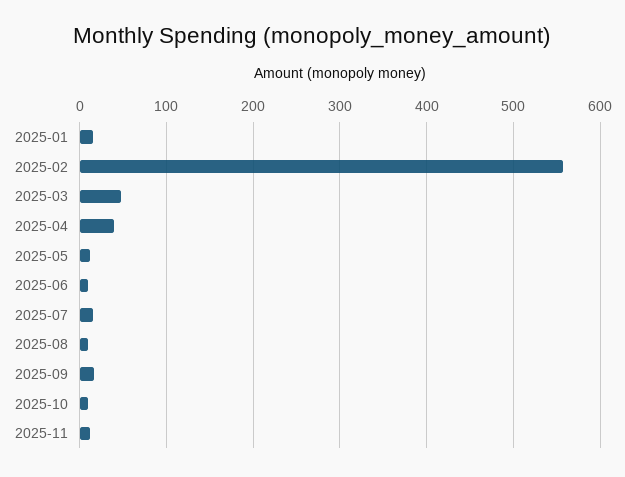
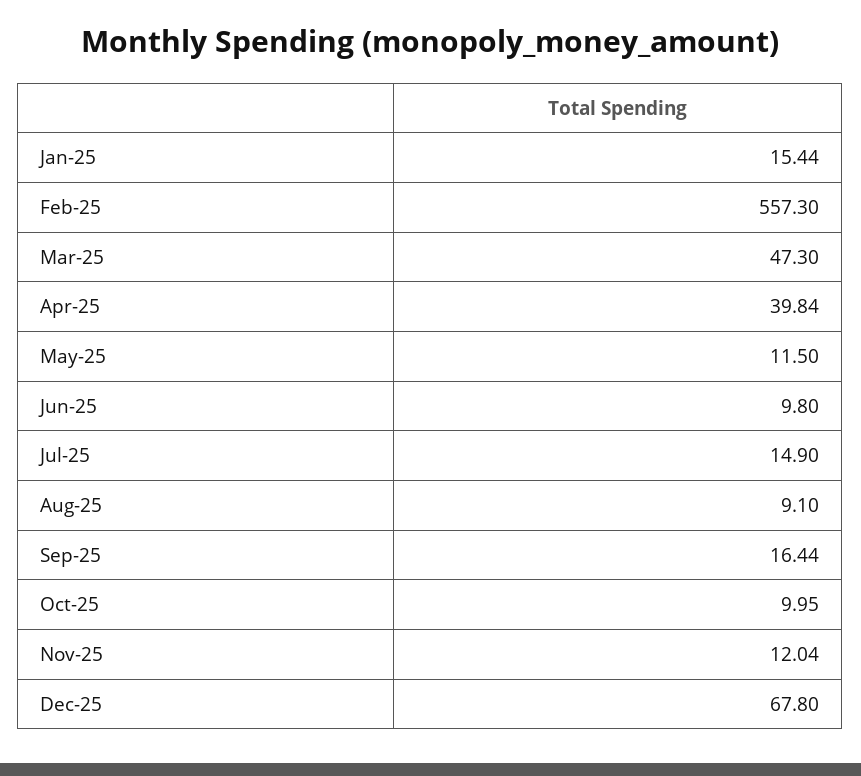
Dec-25: none -> 67.8

